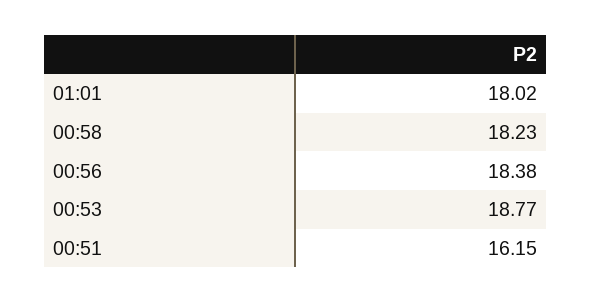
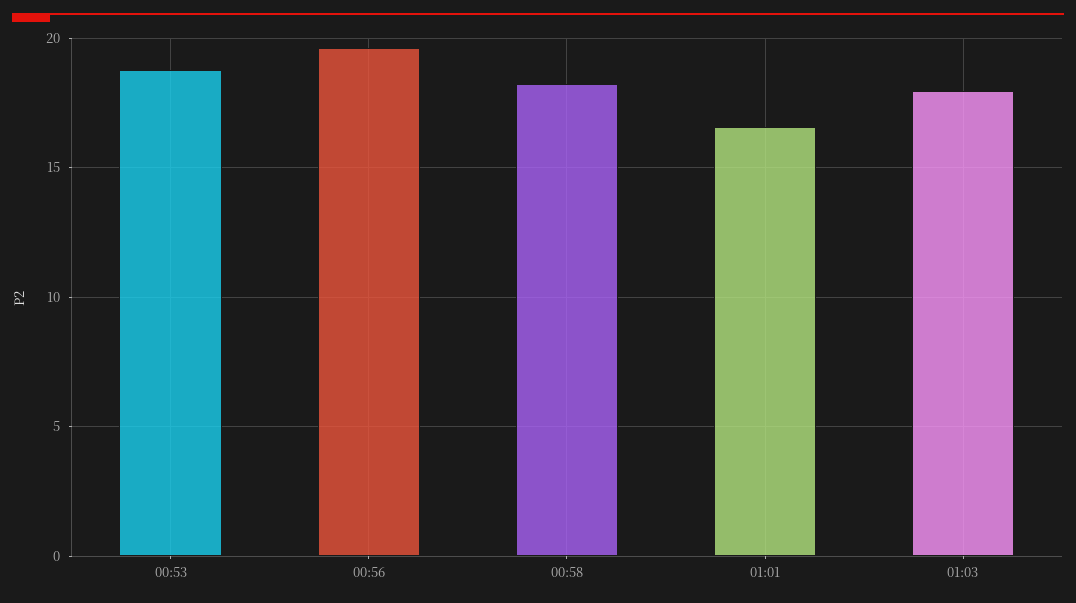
01:01: 18.02 -> 16.5
00:56: 18.38 -> 19.5
00:51: 16.15 -> none
01:03: none -> 18

